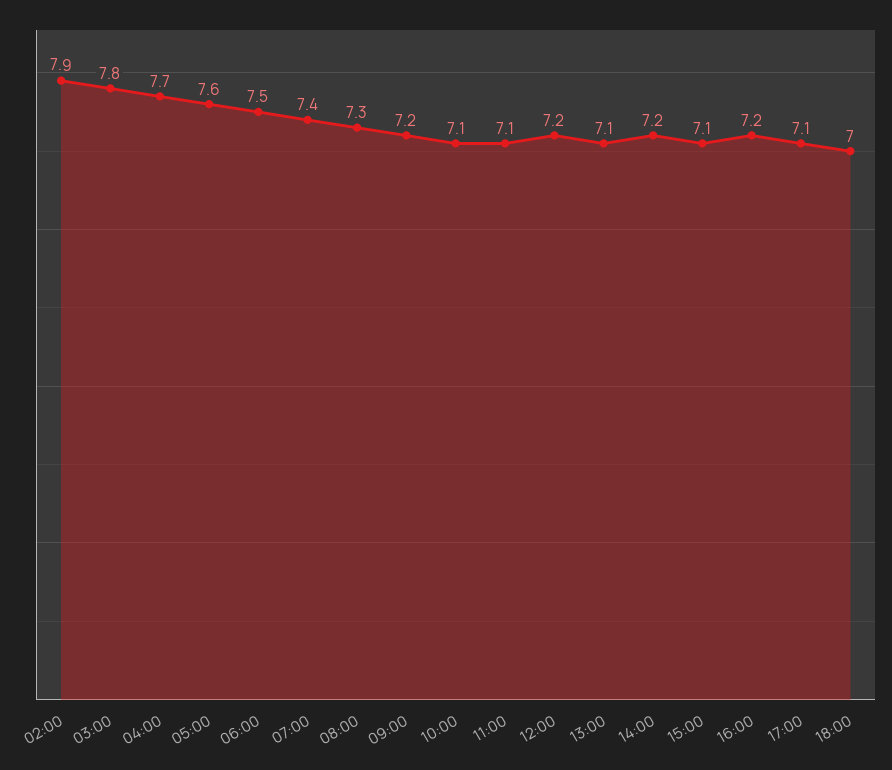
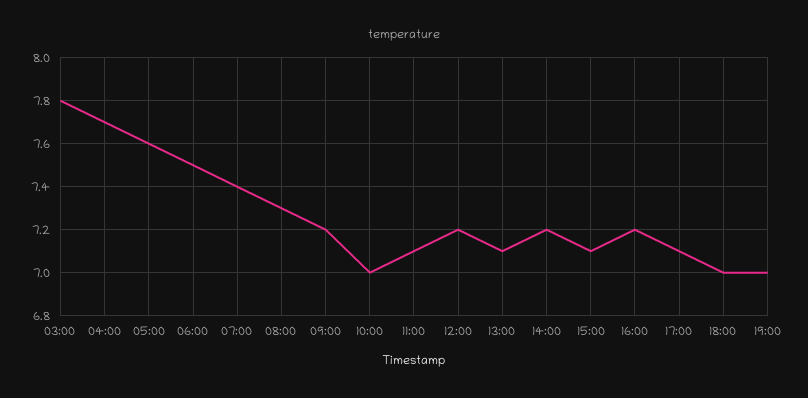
02:00: 7.9 -> none
10:00: 7.1 -> 7
19:00: none -> 7

